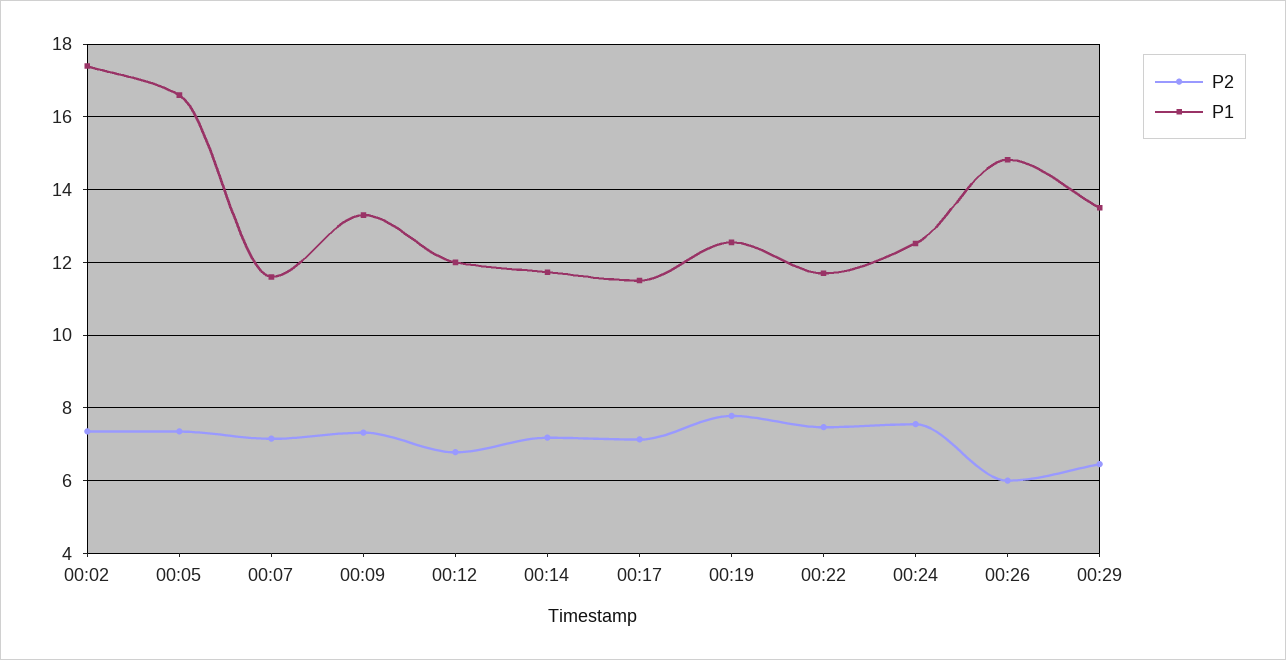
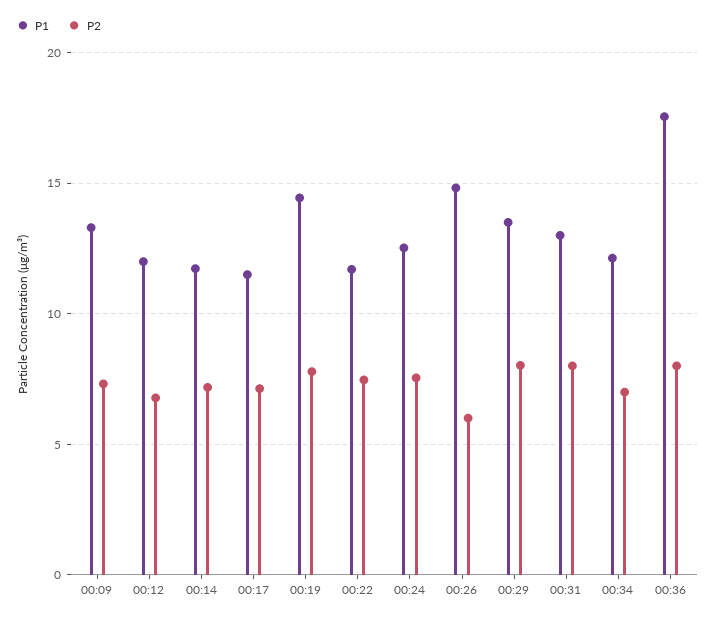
P2, 00:02: 7.4 -> none
P1, 00:02: 17.4 -> none
P2, 00:05: 7.4 -> none
P1, 00:05: 16.6 -> none
P2, 00:07: 7.2 -> none
P1, 00:07: 11.6 -> none
P1, 00:19: 12.6 -> 14.5
P2, 00:29: 6.4 -> 8
P1, 00:31: none -> 13
P2, 00:31: none -> 8
P1, 00:34: none -> 12
P2, 00:34: none -> 7
P1, 00:36: none -> 17.5
P2, 00:36: none -> 8

